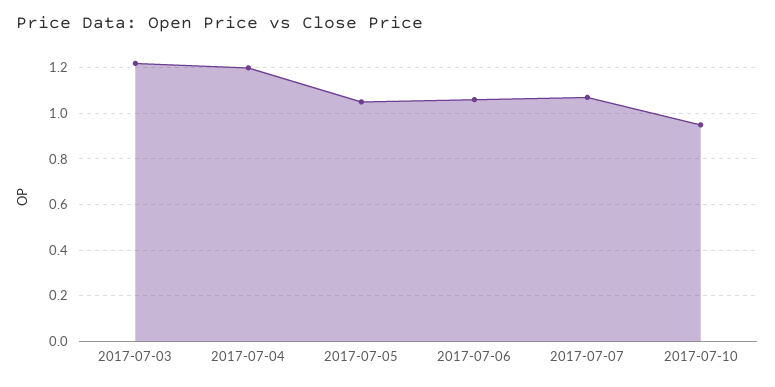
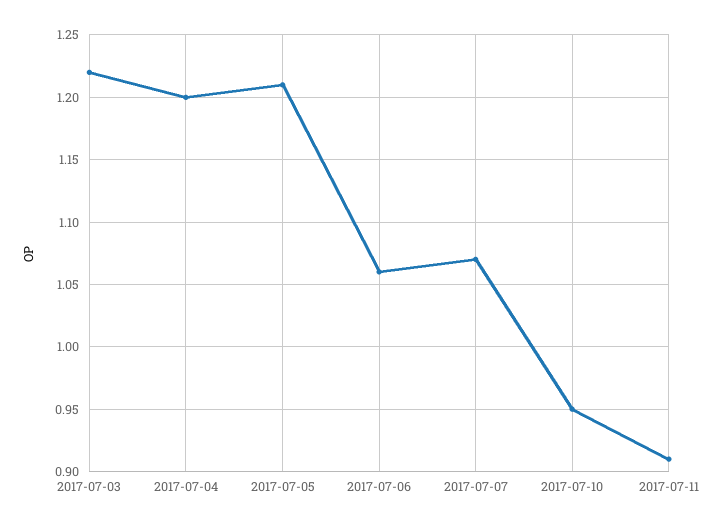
2017-07-05: 1.05 -> 1.21
2017-07-11: none -> 0.91

